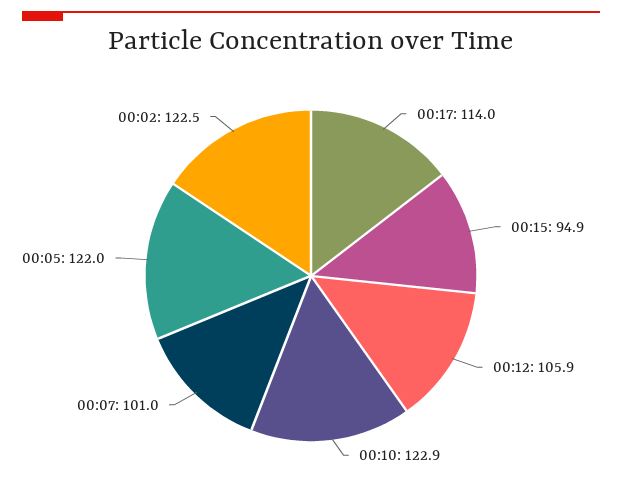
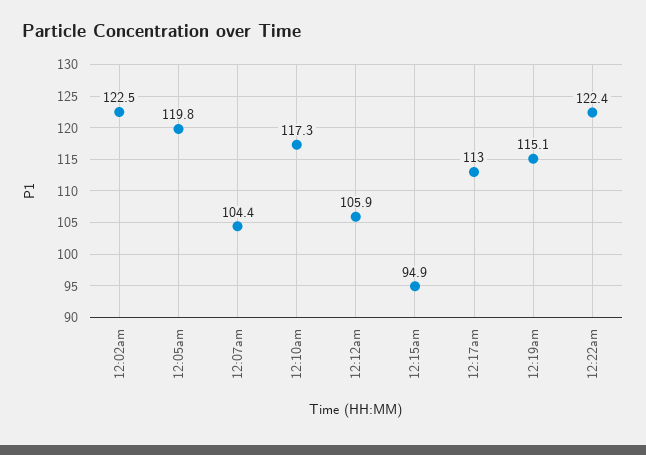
00:17: 114 -> 113
00:10: 122.9 -> 117.3
00:07: 101 -> 104.4
00:05: 122 -> 119.8
12:19am: none -> 115.1
12:22am: none -> 122.4

